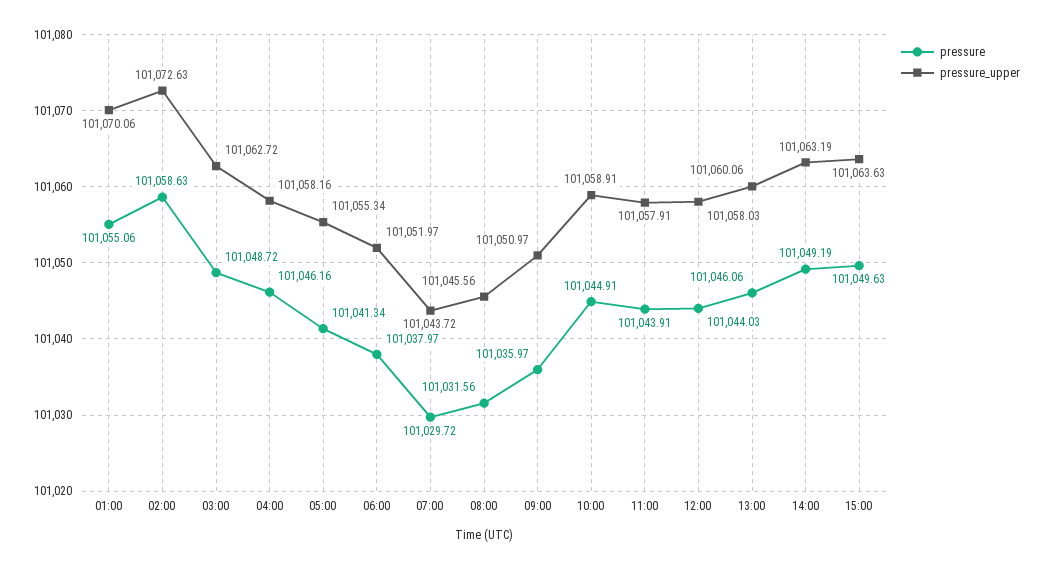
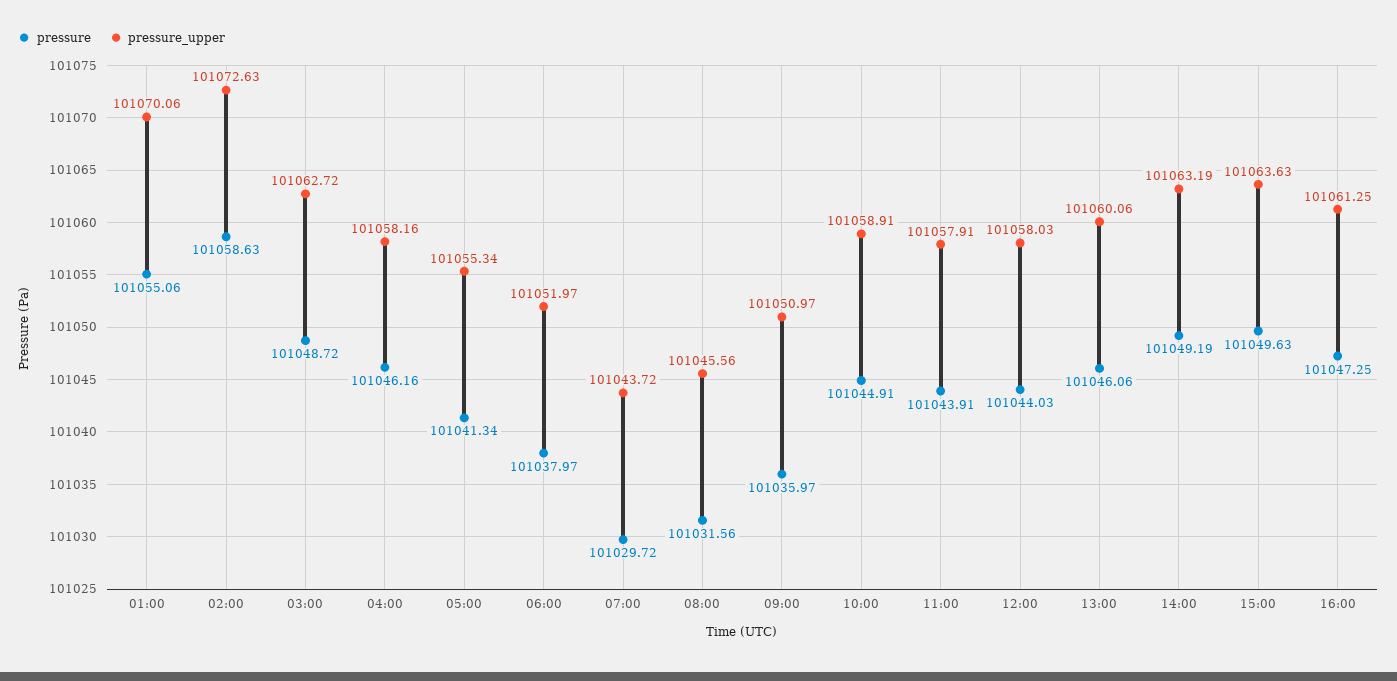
pressure, 16:00: none -> 101047.25
pressure_upper, 16:00: none -> 101061.25

